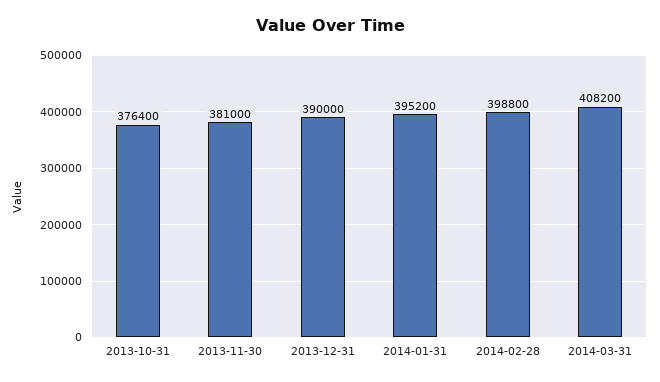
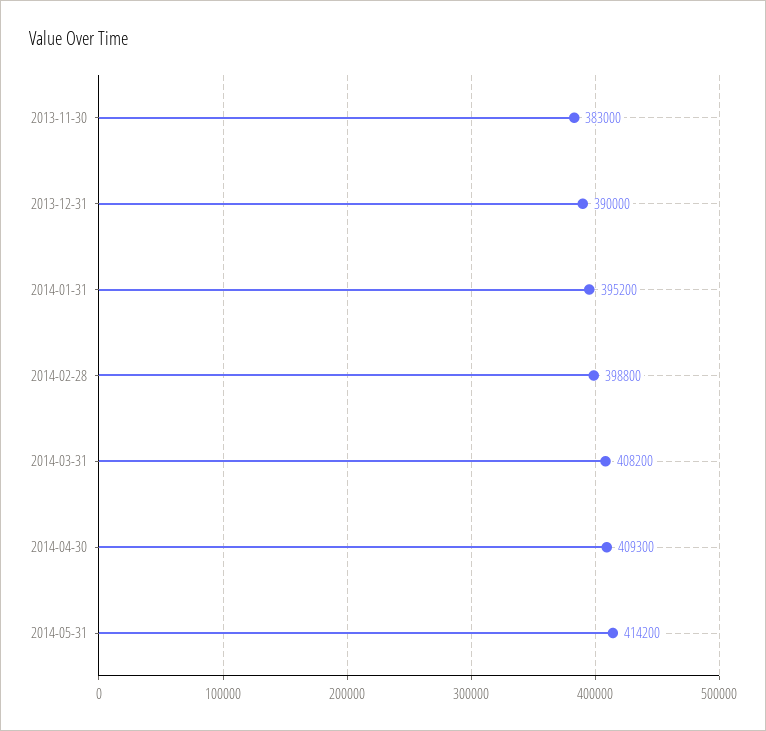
2013-10-31: 376400 -> none
2013-11-30: 381000 -> 383000
2014-04-30: none -> 409300
2014-05-31: none -> 414200

